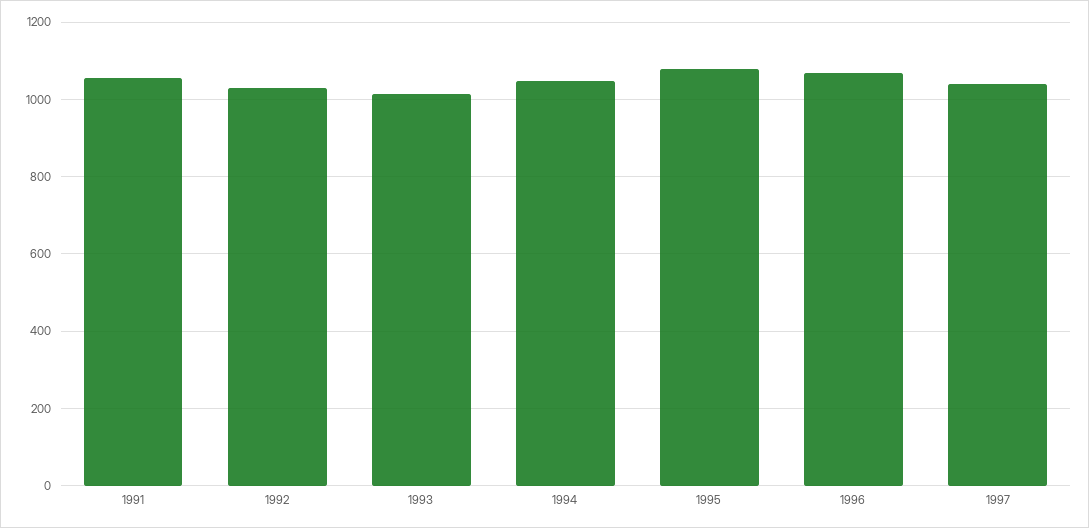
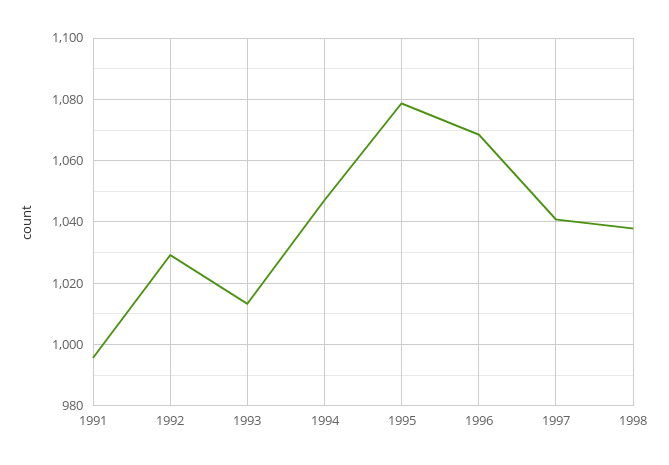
1991: 1060 -> 996
1998: none -> 1038

